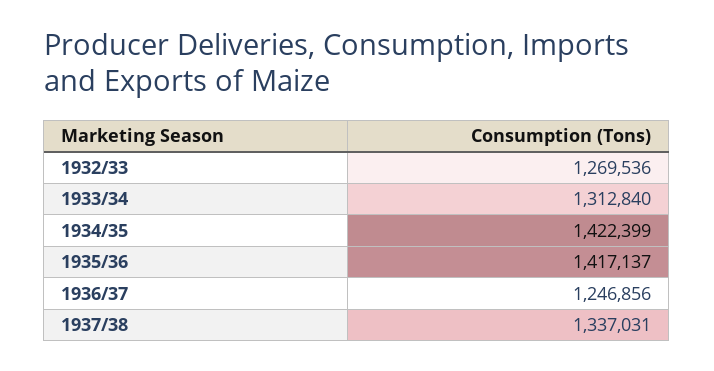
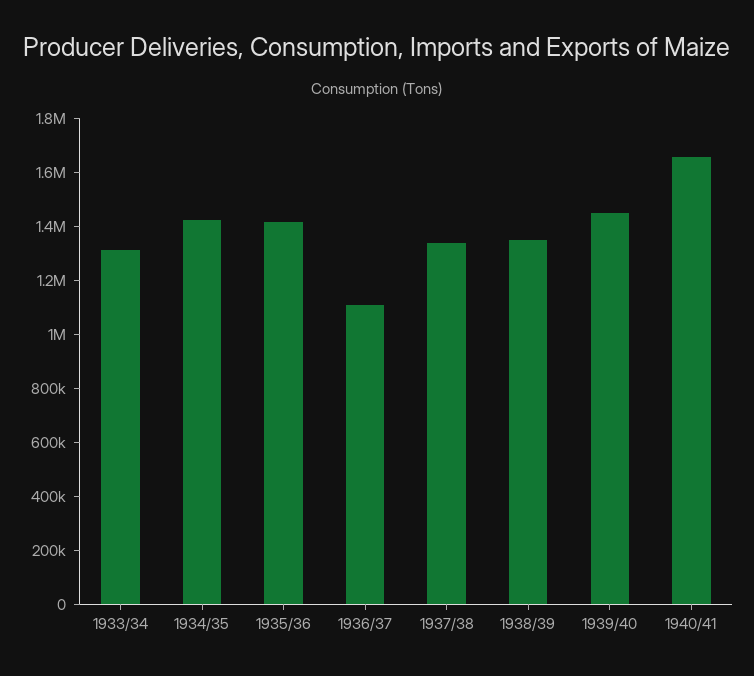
1932/33: 1269536 -> none
1936/37: 1246856 -> 1100000
1938/39: none -> 1350000
1939/40: none -> 1450000
1940/41: none -> 1650000

